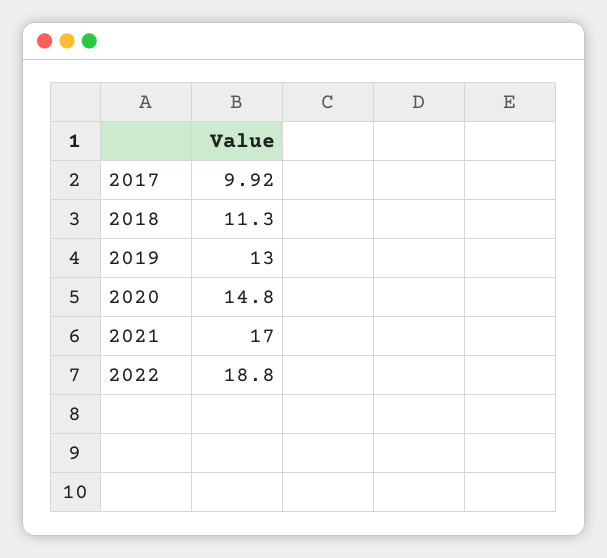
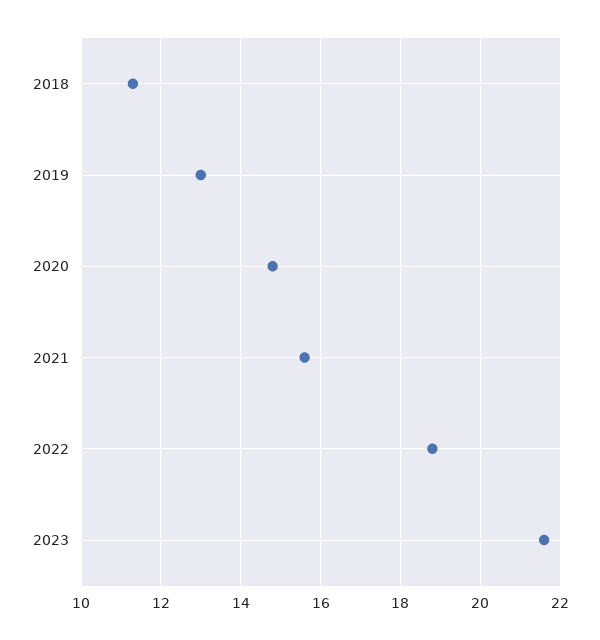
2017: 9.92 -> none
2021: 17 -> 15.5
2023: none -> 21.5

